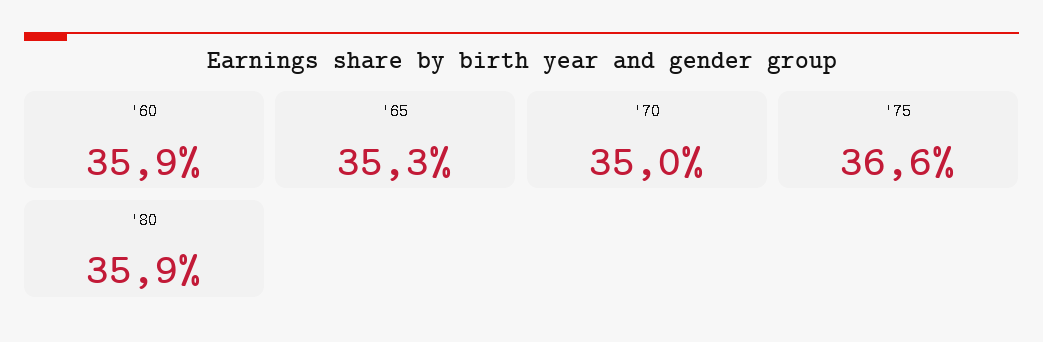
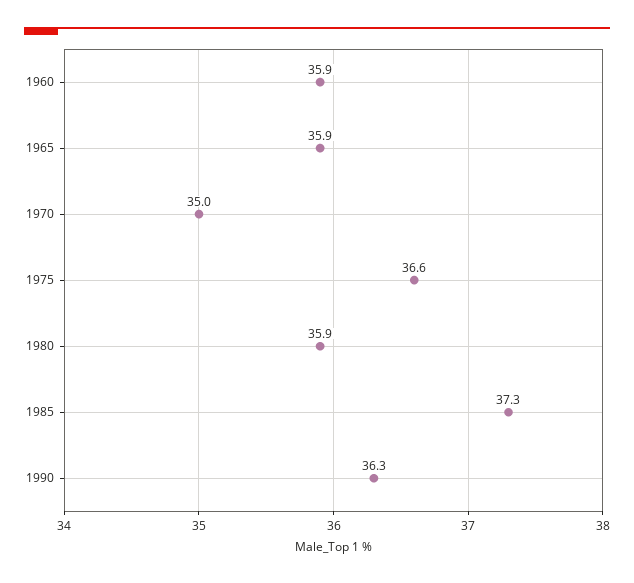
'65: 35.3 -> 35.9
1985: none -> 37.3
1990: none -> 36.3

